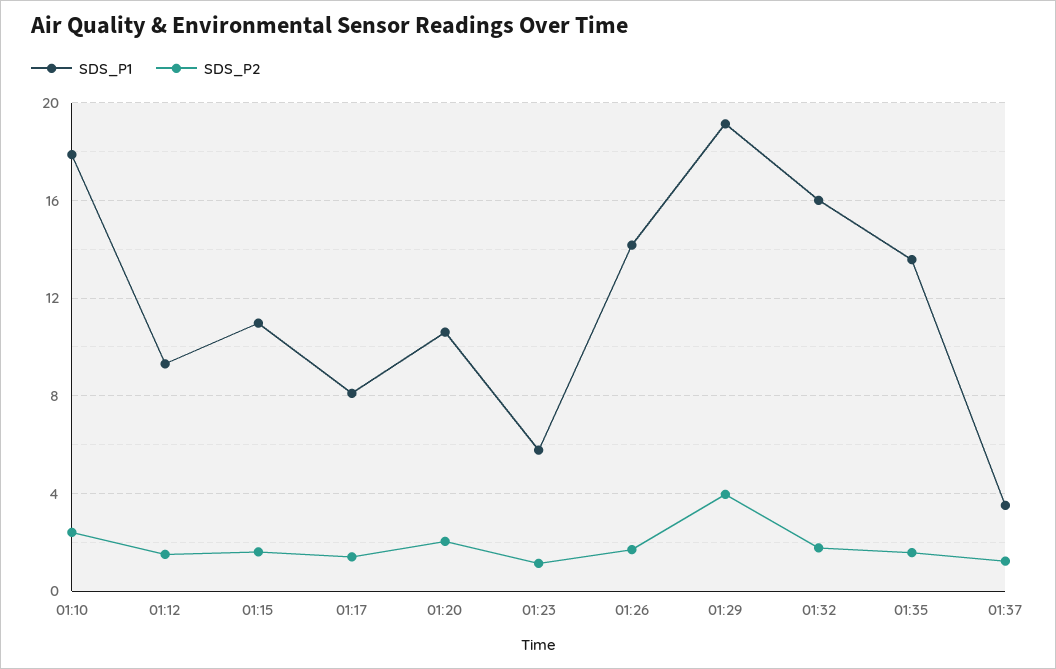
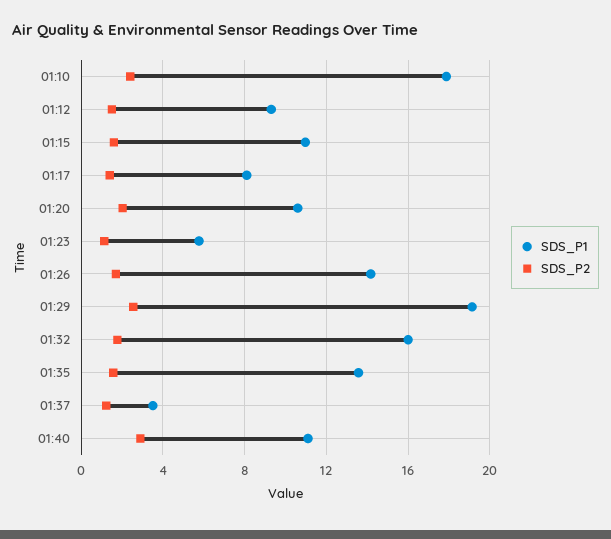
SDS_P2, 01:29: 4 -> 2.5
SDS_P1, 01:40: none -> 11
SDS_P2, 01:40: none -> 3

